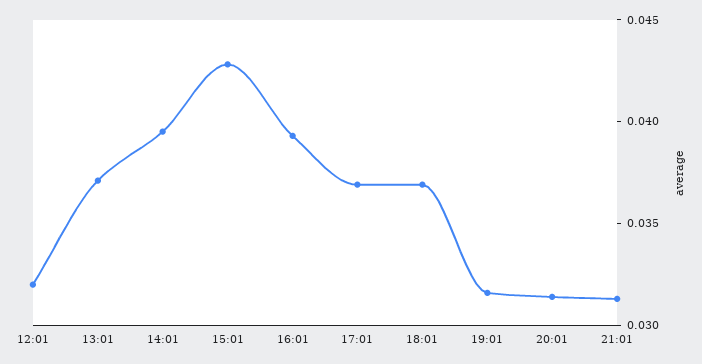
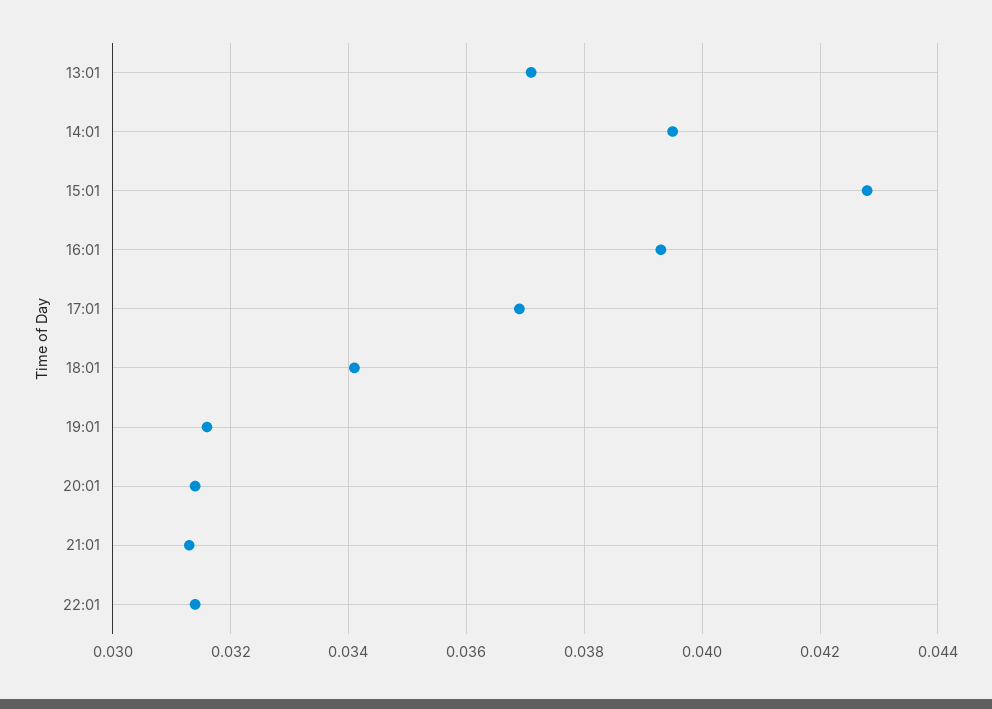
12:01: 0.032 -> none
18:01: 0.037 -> 0.034
22:01: none -> 0.0315

